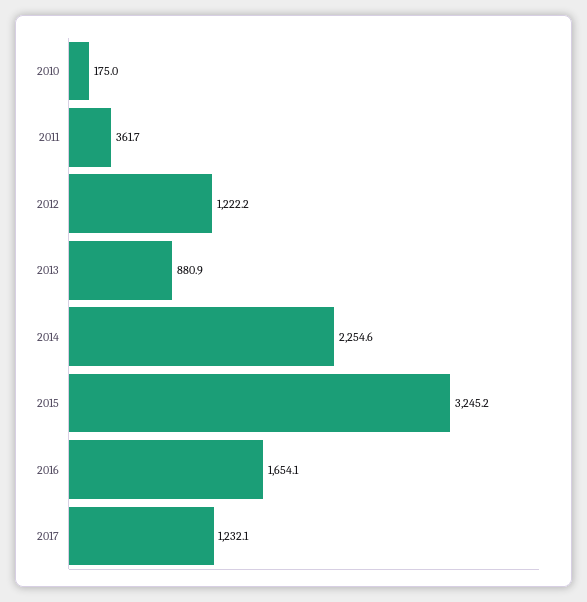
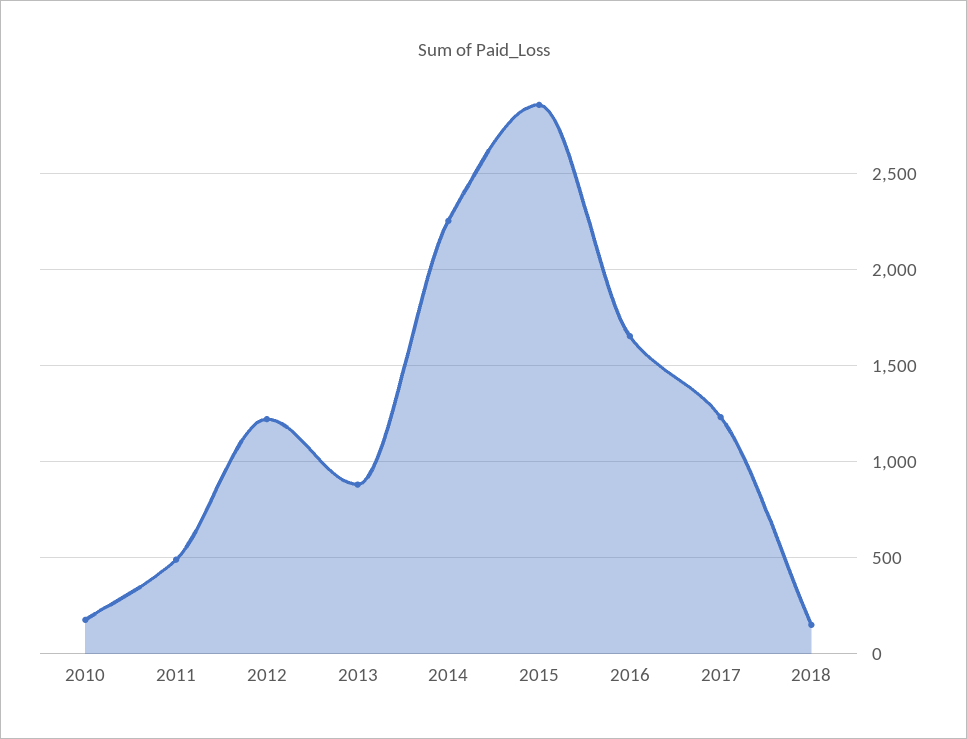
2011: 361.7 -> 500
2015: 3245.2 -> 2850
2018: none -> 150

